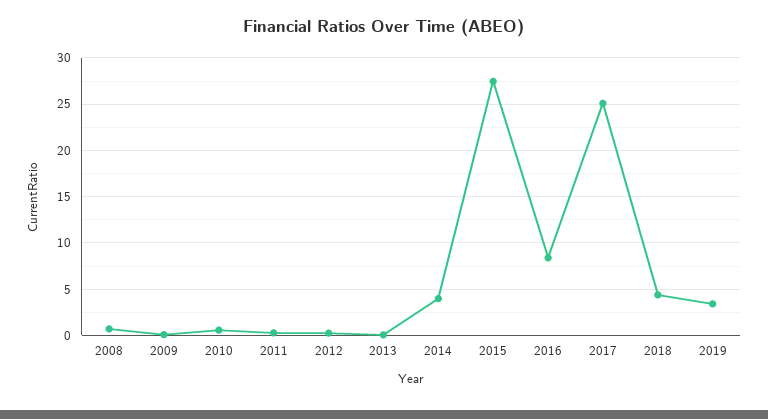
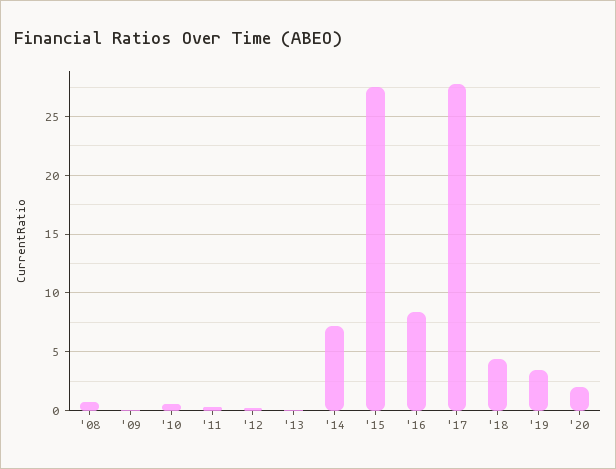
2014: 4 -> 7
2017: 25 -> 28
'20: none -> 2

